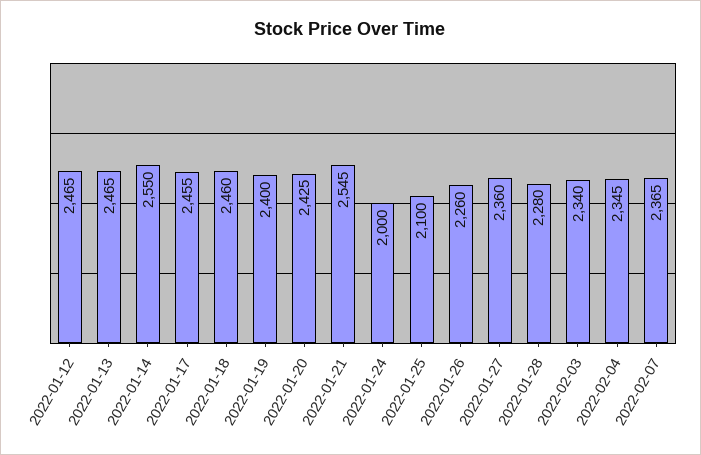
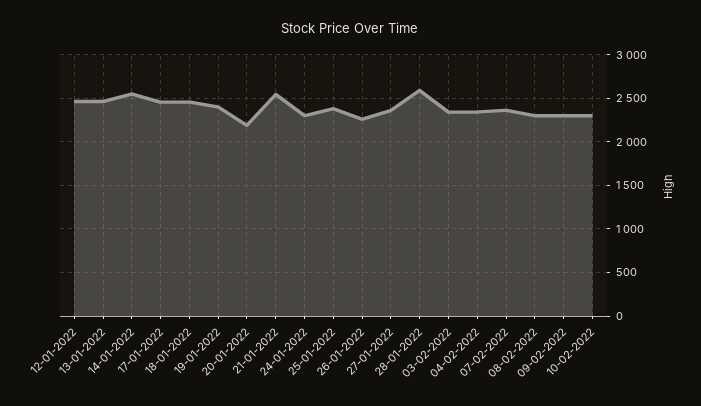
2022-01-20: 2425 -> 2200
2022-01-24: 2000 -> 2300
2022-01-25: 2100 -> 2400
2022-01-28: 2280 -> 2600
08-02-2022: none -> 2300
09-02-2022: none -> 2300
10-02-2022: none -> 2300

